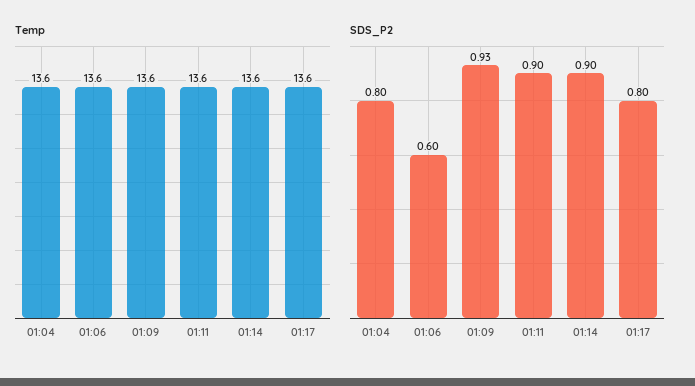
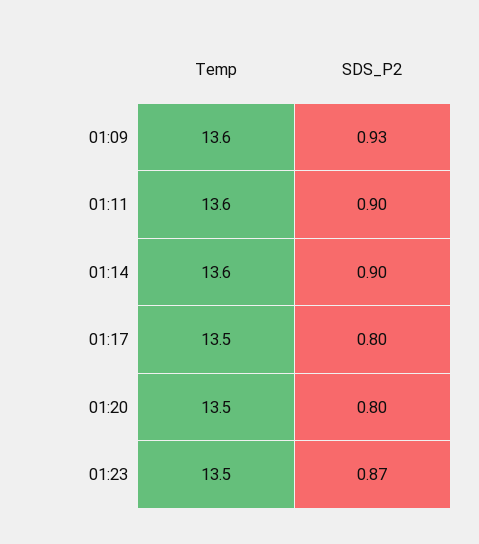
Temp, 01:04: 13.6 -> none
Temp, 01:06: 13.6 -> none
Temp, 01:17: 13.6 -> 13.5
SDS_P2, 01:04: 0.8 -> none
SDS_P2, 01:06: 0.6 -> none
Temp, 01:20: none -> 13.5
SDS_P2, 01:20: none -> 0.8
Temp, 01:23: none -> 13.5
SDS_P2, 01:23: none -> 0.87

